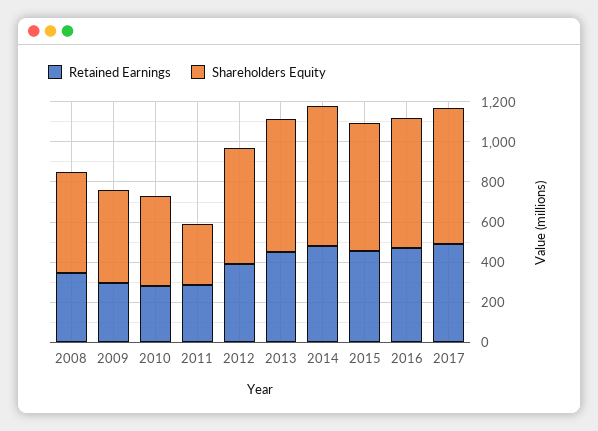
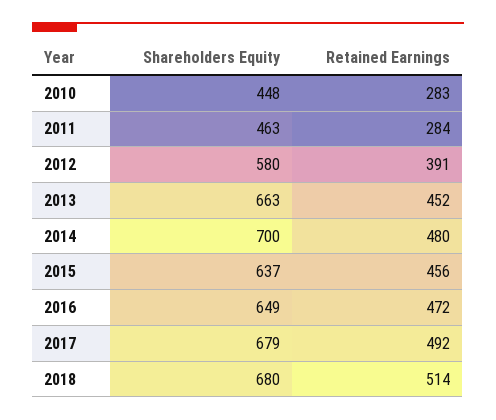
Retained Earnings, 2008: 350 -> none
Shareholders Equity, 2008: 500 -> none
Retained Earnings, 2009: 300 -> none
Shareholders Equity, 2009: 450 -> none
Shareholders Equity, 2011: 300 -> 463
Shareholders Equity, 2018: none -> 680
Retained Earnings, 2018: none -> 514

